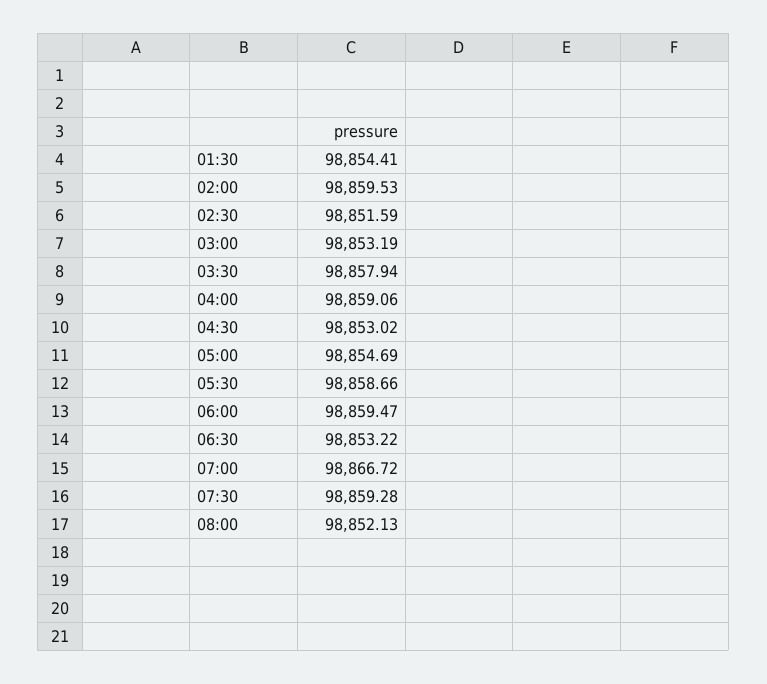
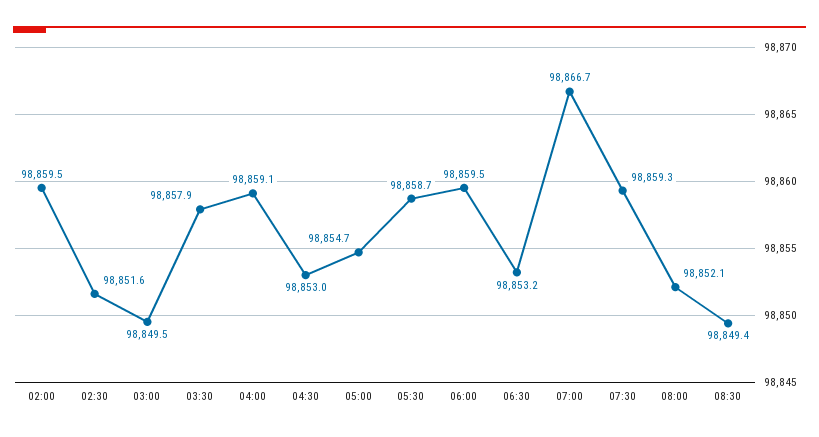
01:30: 98854.41 -> none
03:00: 98853.19 -> 98849.5
08:30: none -> 98849.4

